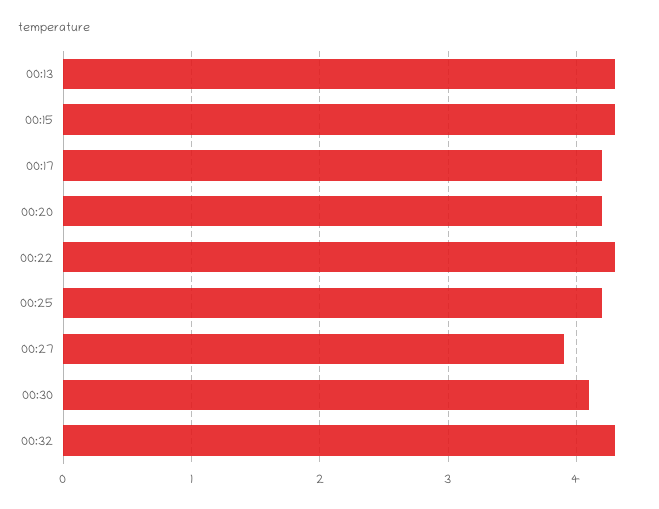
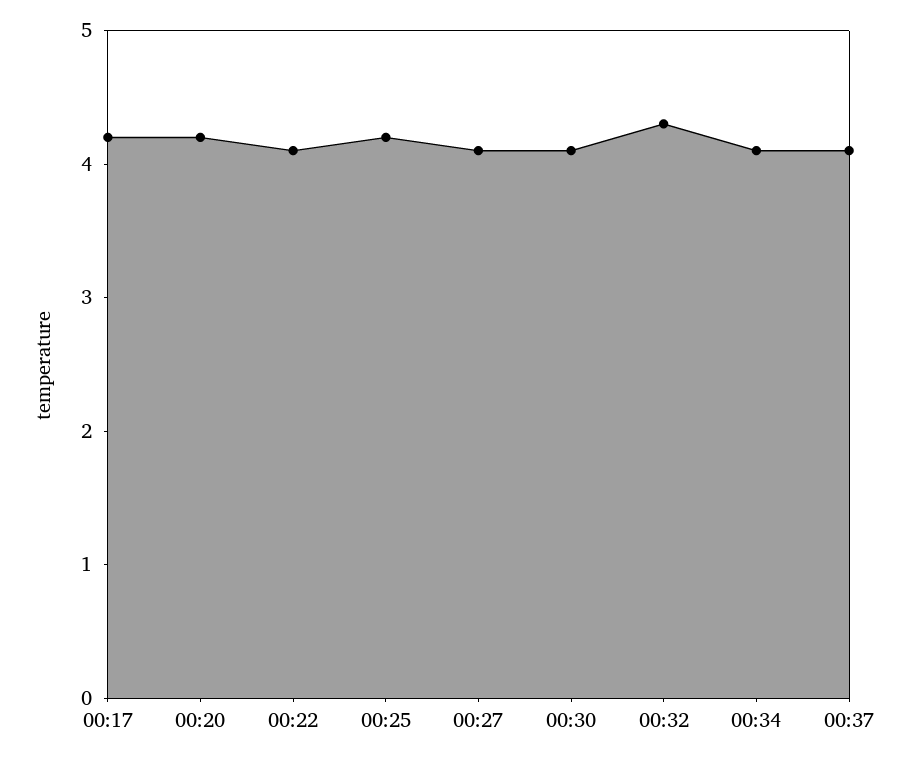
00:13: 4.3 -> none
00:15: 4.3 -> none
00:22: 4.3 -> 4.1
00:27: 3.9 -> 4.1
00:34: none -> 4.1
00:37: none -> 4.1

